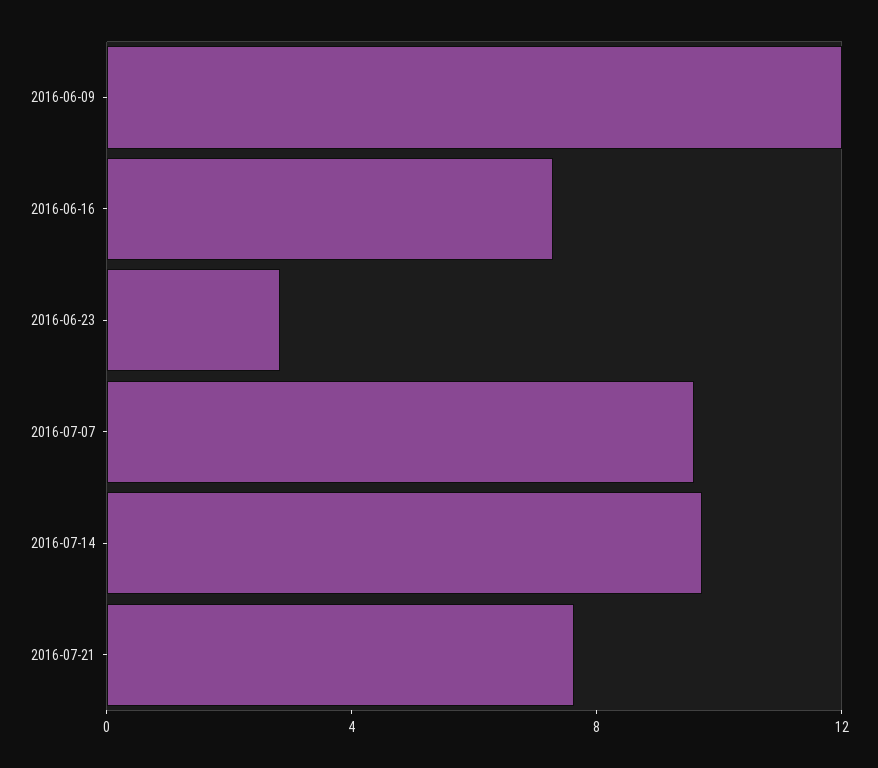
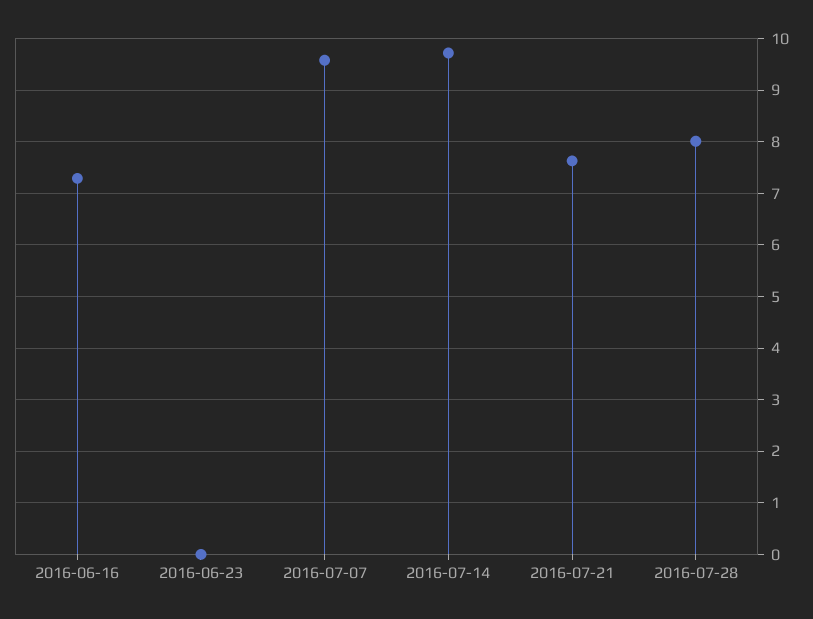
2016-06-09: 12 -> none
2016-06-23: 3 -> 0
2016-07-28: none -> 8

